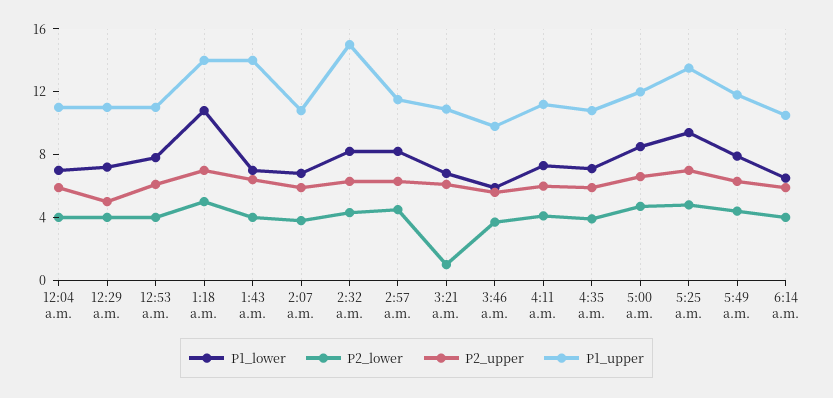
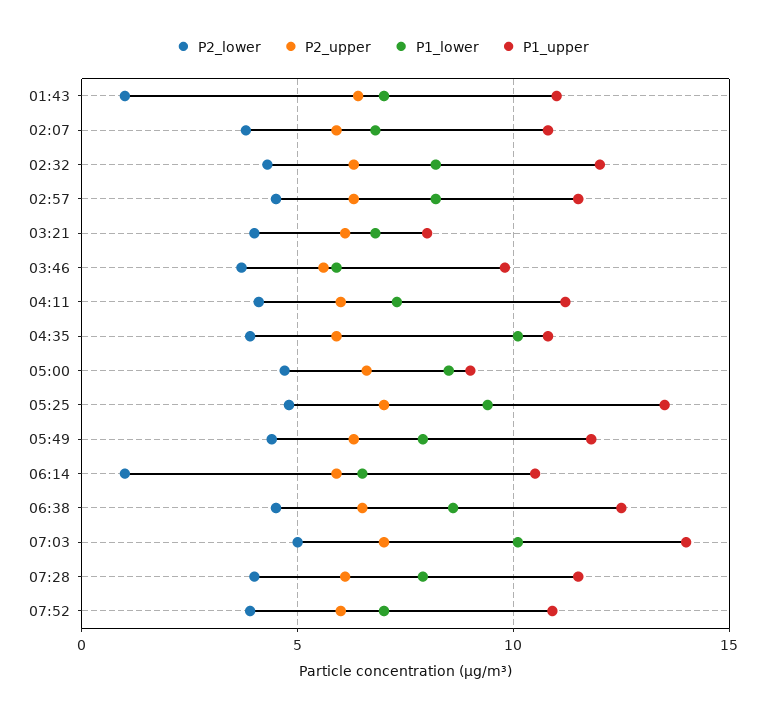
P1_lower, 12:04 a.m.: 7 -> none
P2_lower, 12:04 a.m.: 4 -> none
P2_upper, 12:04 a.m.: 6 -> none
P1_upper, 12:04 a.m.: 11 -> none
P1_lower, 12:29 a.m.: 7 -> none
P2_lower, 12:29 a.m.: 4 -> none
P2_upper, 12:29 a.m.: 5 -> none
P1_upper, 12:29 a.m.: 11 -> none
P1_lower, 12:53 a.m.: 8 -> none
P2_lower, 12:53 a.m.: 4 -> none
P2_upper, 12:53 a.m.: 6 -> none
P1_upper, 12:53 a.m.: 11 -> none
P1_lower, 1:18 a.m.: 11 -> none
P2_lower, 1:18 a.m.: 5 -> none
P2_upper, 1:18 a.m.: 7 -> none
P1_upper, 1:18 a.m.: 14 -> none
P2_lower, 1:43 a.m.: 4 -> 1
P1_upper, 1:43 a.m.: 14 -> 11
P1_upper, 2:32 a.m.: 15 -> 12
P2_lower, 3:21 a.m.: 1 -> 4
P1_upper, 3:21 a.m.: 11 -> 8
P1_lower, 4:35 a.m.: 7 -> 10
P1_upper, 5:00 a.m.: 12 -> 9
P2_lower, 6:14 a.m.: 4 -> 1
P2_lower, 06:38: none -> 4.5
P2_upper, 06:38: none -> 6.5
P1_lower, 06:38: none -> 8.5
P1_upper, 06:38: none -> 12.5
P2_lower, 07:03: none -> 5
P2_upper, 07:03: none -> 7
P1_lower, 07:03: none -> 10
P1_upper, 07:03: none -> 14
P2_lower, 07:28: none -> 4
P2_upper, 07:28: none -> 6
P1_lower, 07:28: none -> 8
P1_upper, 07:28: none -> 11.5
P2_lower, 07:52: none -> 4
P2_upper, 07:52: none -> 6
P1_lower, 07:52: none -> 7
P1_upper, 07:52: none -> 11

